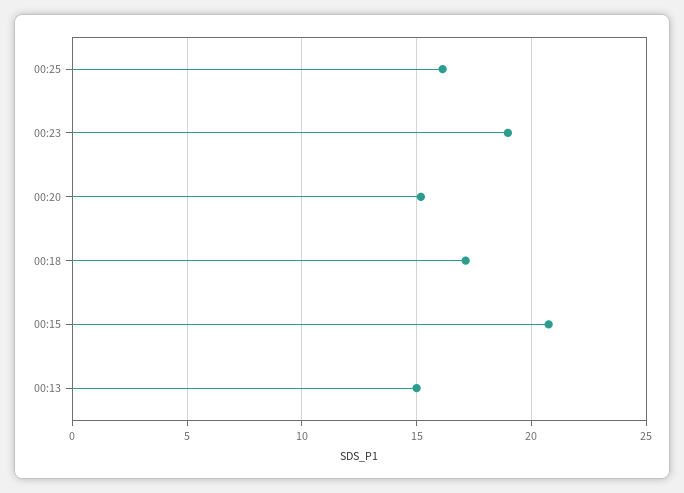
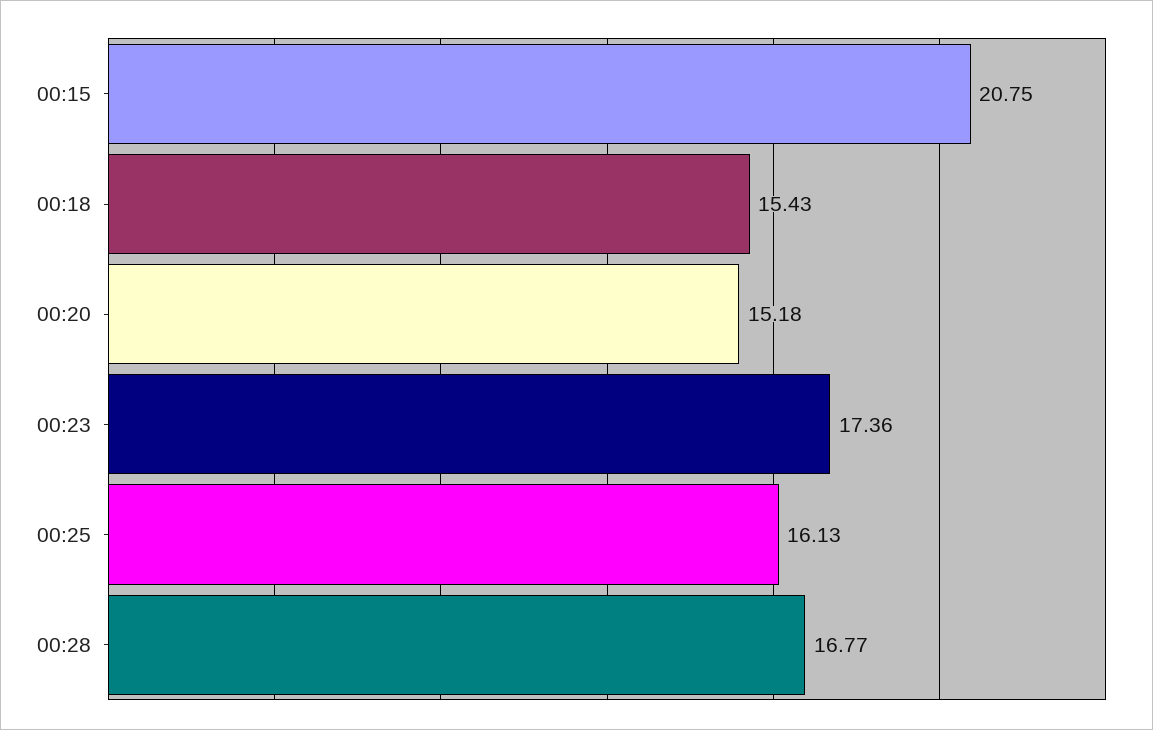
00:23: 19 -> 17.36
00:18: 17 -> 15.43
00:13: 15 -> none
00:28: none -> 16.77

